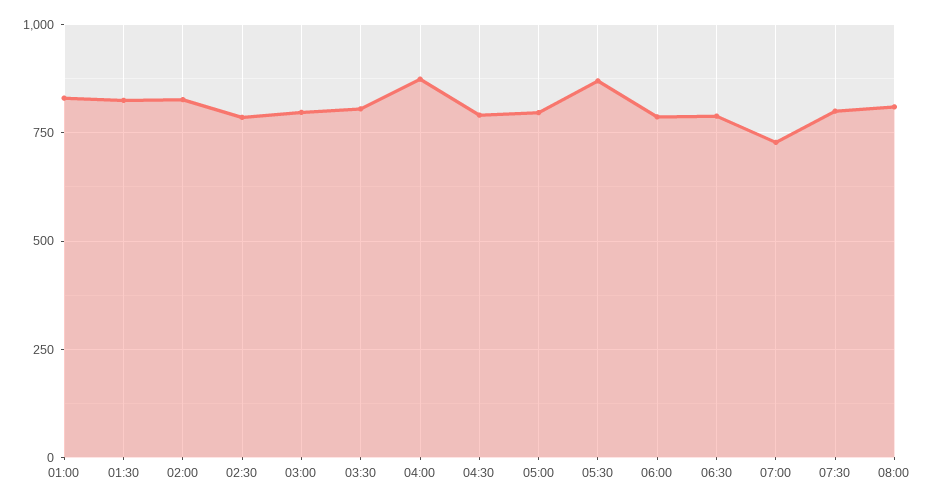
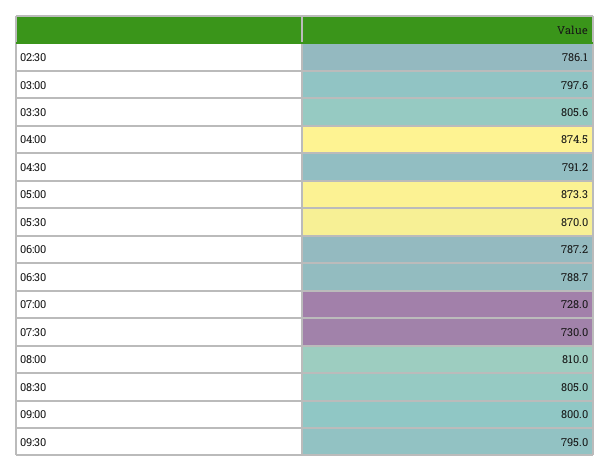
01:00: 825 -> none
01:30: 825 -> none
02:00: 825 -> none
05:00: 800 -> 873.3
07:30: 800 -> 730
08:30: none -> 805
09:00: none -> 800
09:30: none -> 795

